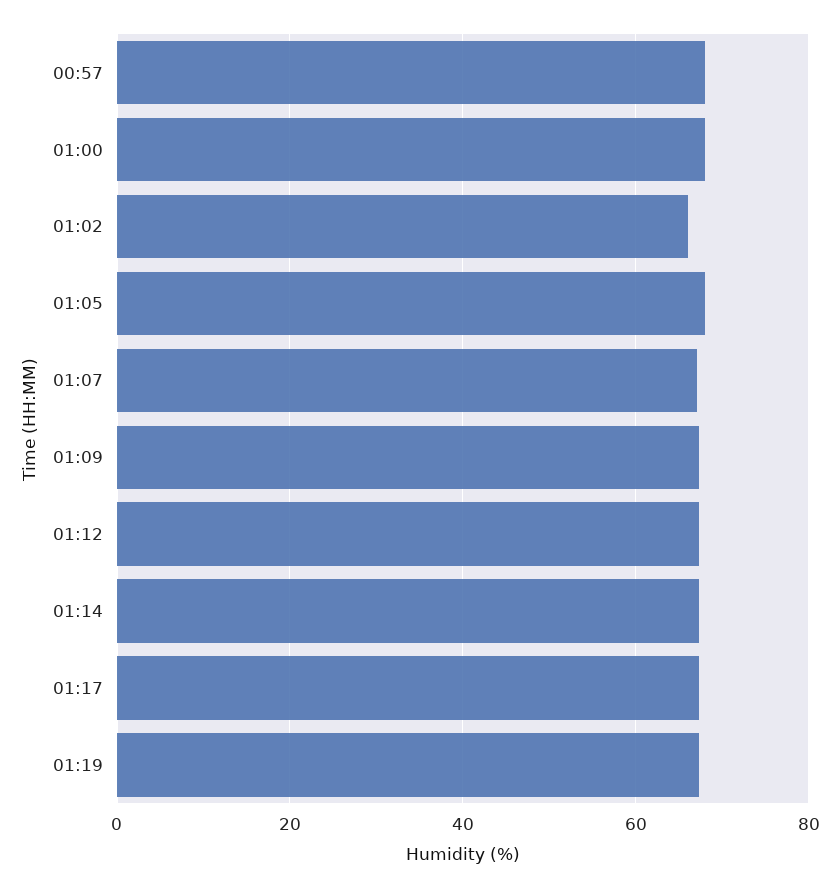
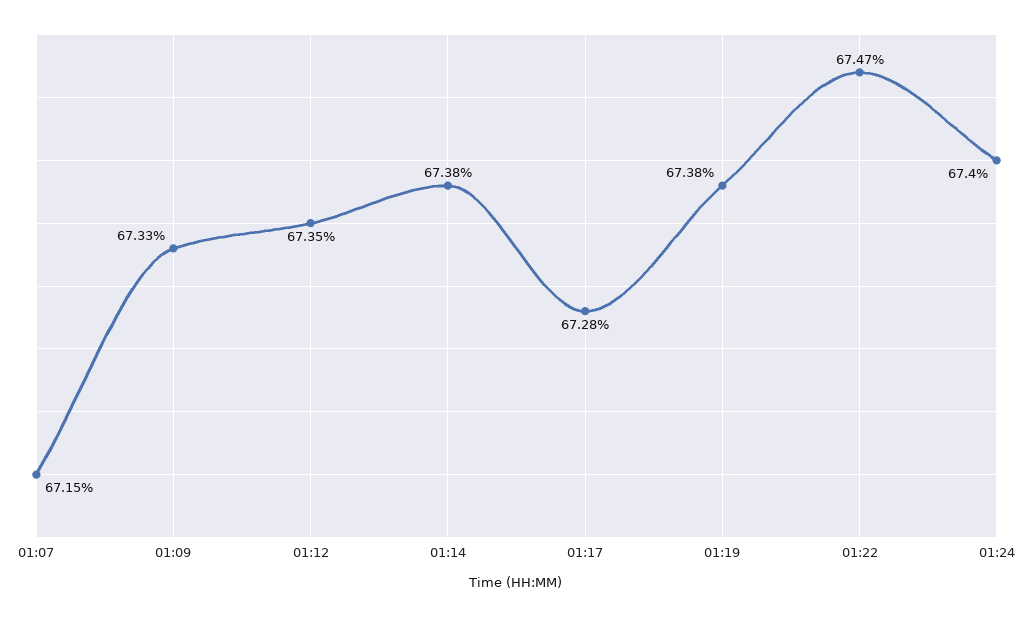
00:57: 68 -> none
01:00: 68 -> none
01:02: 66 -> none
01:05: 68 -> none
01:22: none -> 67.47
01:24: none -> 67.4

